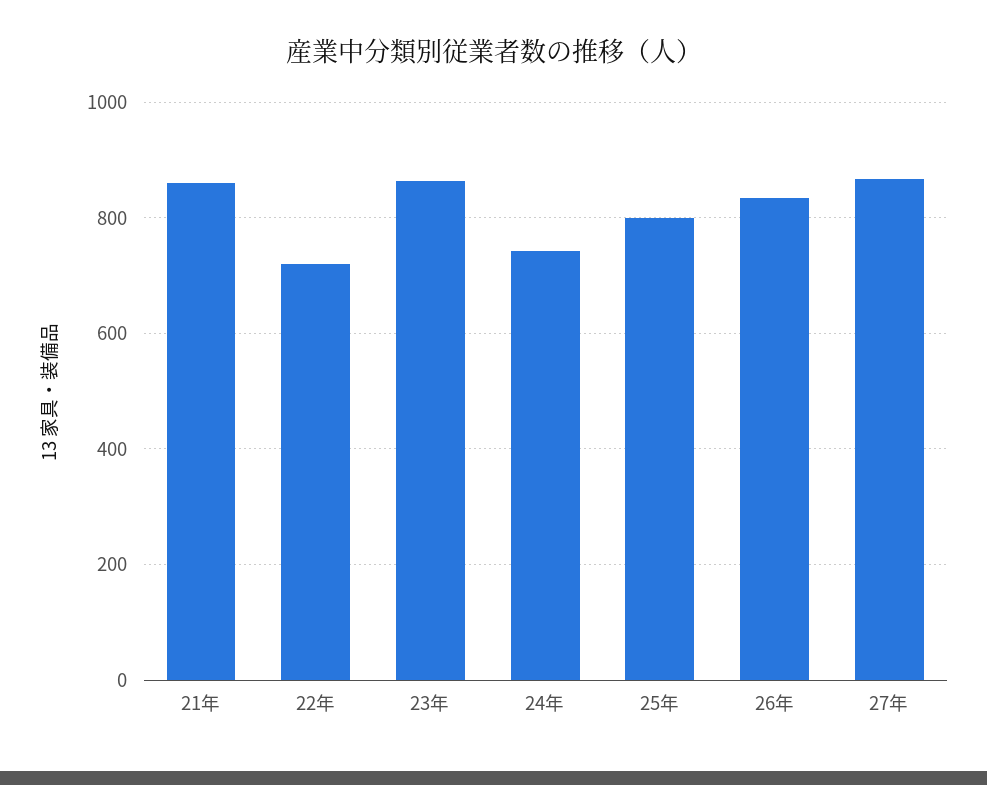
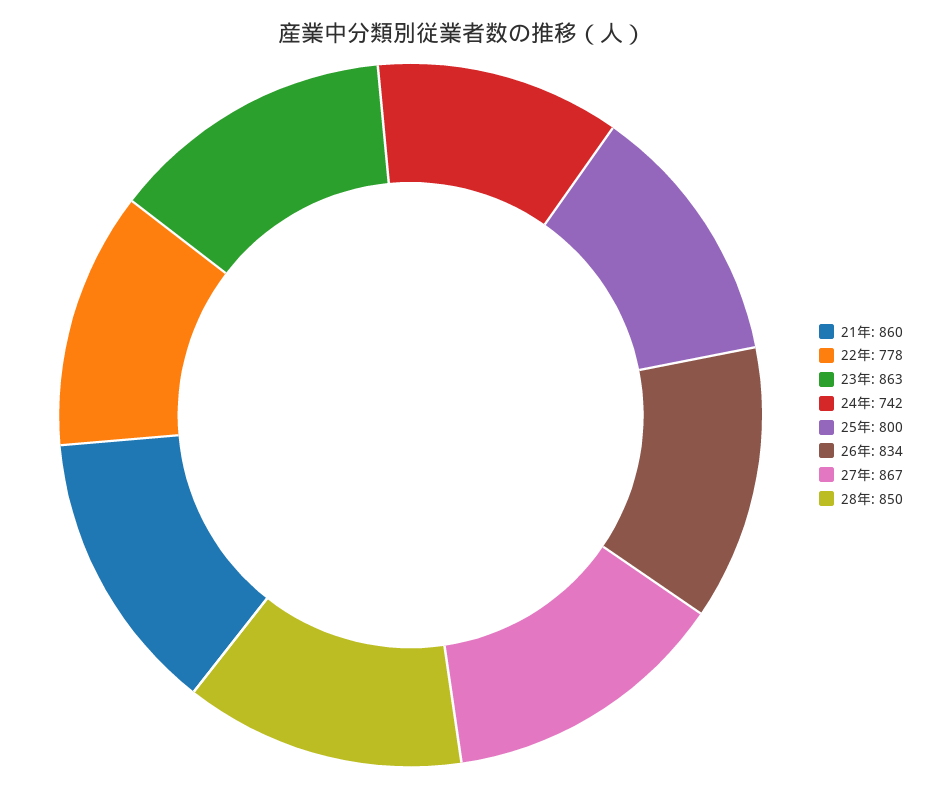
22年: 720 -> 778
28年: none -> 850

